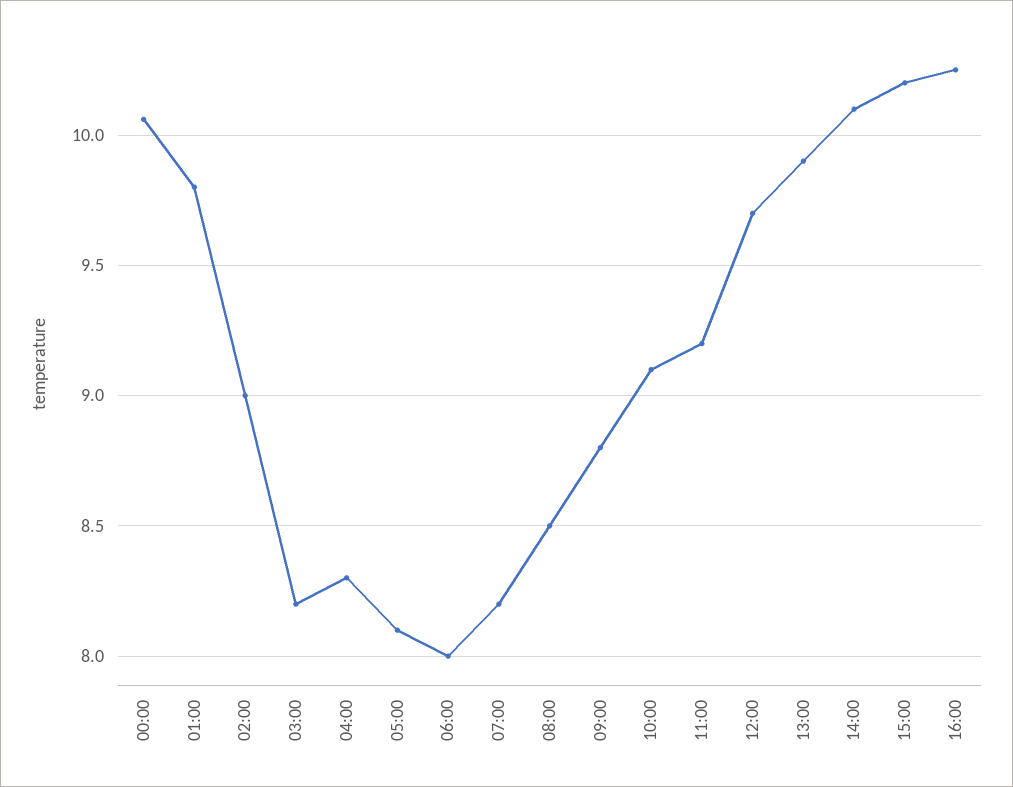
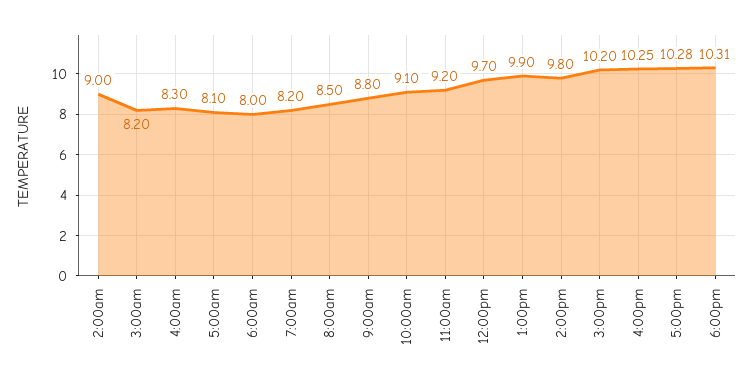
00:00: 10.05 -> none
01:00: 9.8 -> none
14:00: 10.1 -> 9.8
5:00pm: none -> 10.28
6:00pm: none -> 10.31

